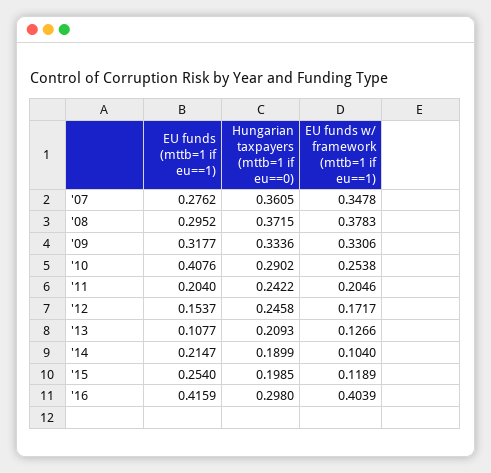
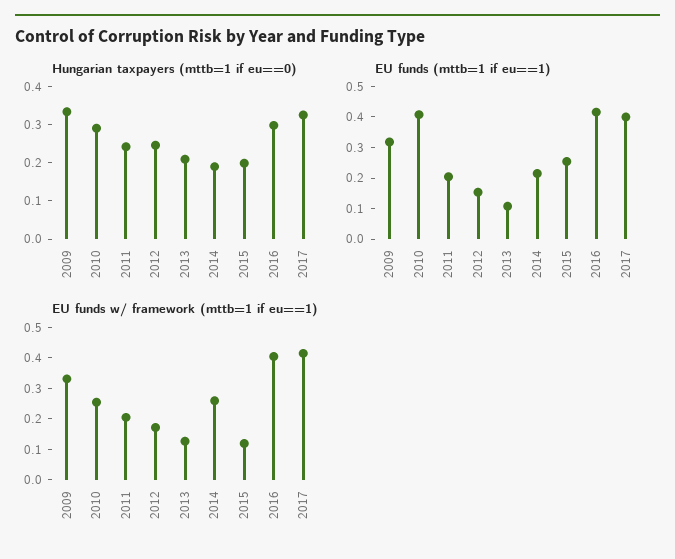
EU funds (mttb=1 if eu==1), '07: 0.2762 -> none
Hungarian taxpayers (mttb=1 if eu==0), '07: 0.3605 -> none
EU funds w/ framework (mttb=1 if eu==1), '07: 0.3478 -> none
EU funds (mttb=1 if eu==1), '08: 0.2952 -> none
Hungarian taxpayers (mttb=1 if eu==0), '08: 0.3715 -> none
EU funds w/ framework (mttb=1 if eu==1), '08: 0.3783 -> none
EU funds w/ framework (mttb=1 if eu==1), '14: 0.104 -> 0.25
Hungarian taxpayers (mttb=1 if eu==0), 2017: none -> 0.325
EU funds (mttb=1 if eu==1), 2017: none -> 0.4
EU funds w/ framework (mttb=1 if eu==1), 2017: none -> 0.4

